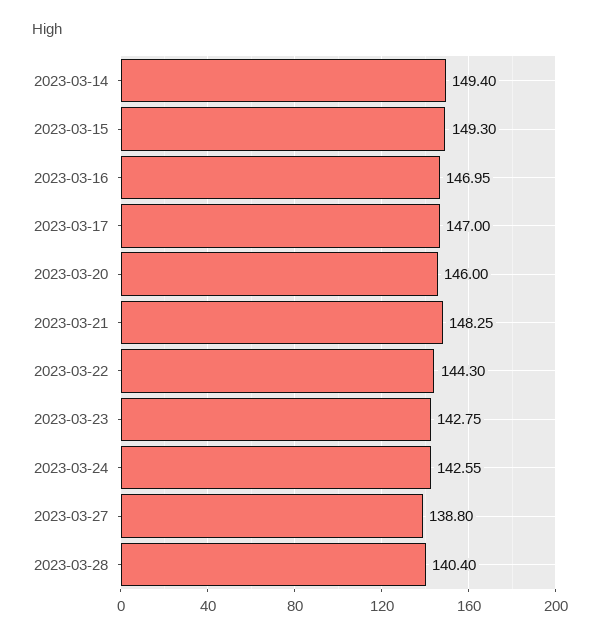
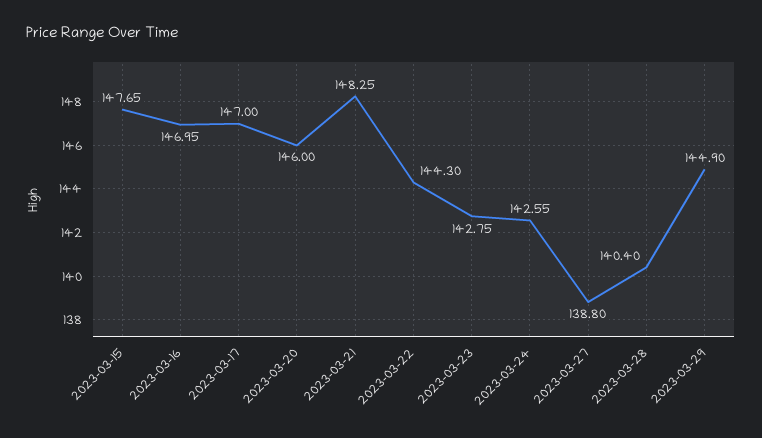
2023-03-14: 149.4 -> none
2023-03-15: 149.3 -> 147.65
2023-03-29: none -> 144.9

